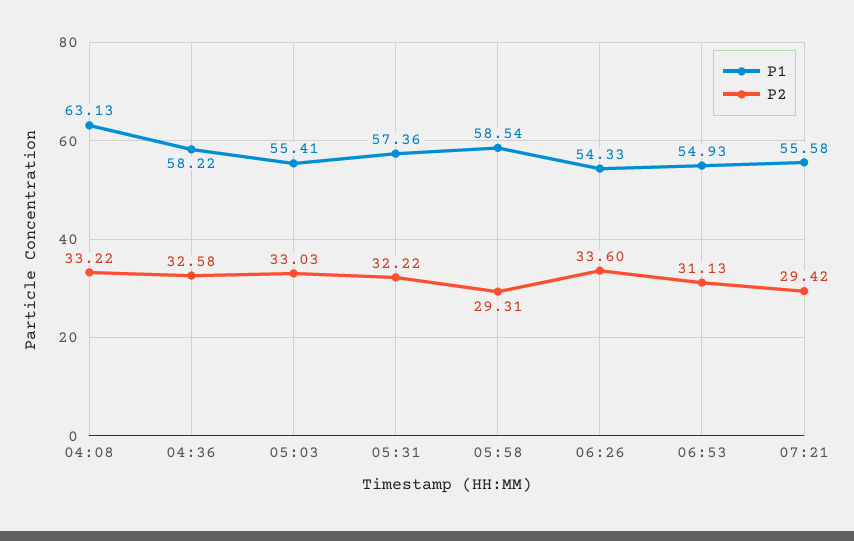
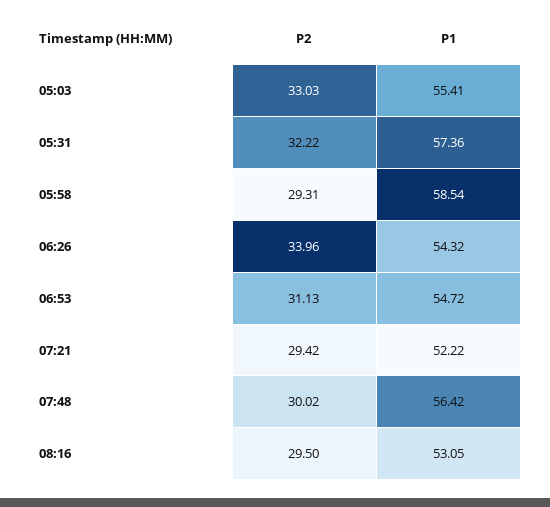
P1, 04:08: 63.13 -> none
P2, 04:08: 33.22 -> none
P1, 04:36: 58.22 -> none
P2, 04:36: 32.58 -> none
P1, 06:26: 54.33 -> 54.32
P2, 06:26: 33.6 -> 33.96
P1, 06:53: 54.93 -> 54.72
P1, 07:21: 55.58 -> 52.22
P2, 07:48: none -> 30.02
P1, 07:48: none -> 56.42
P2, 08:16: none -> 29.5
P1, 08:16: none -> 53.05

